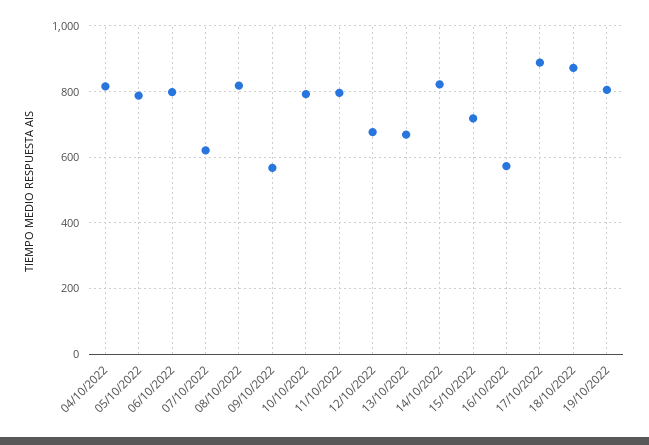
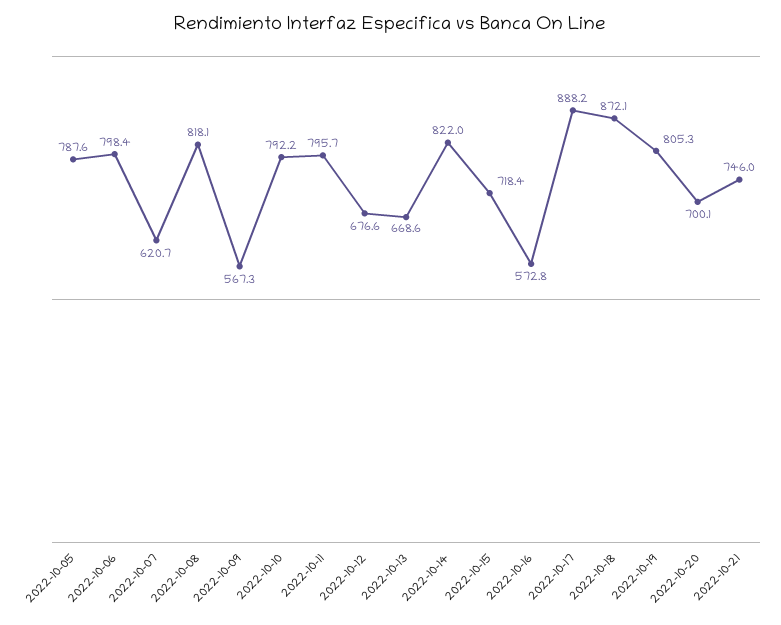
04/10/2022: 820 -> none
2022-10-20: none -> 700.1
2022-10-21: none -> 746

